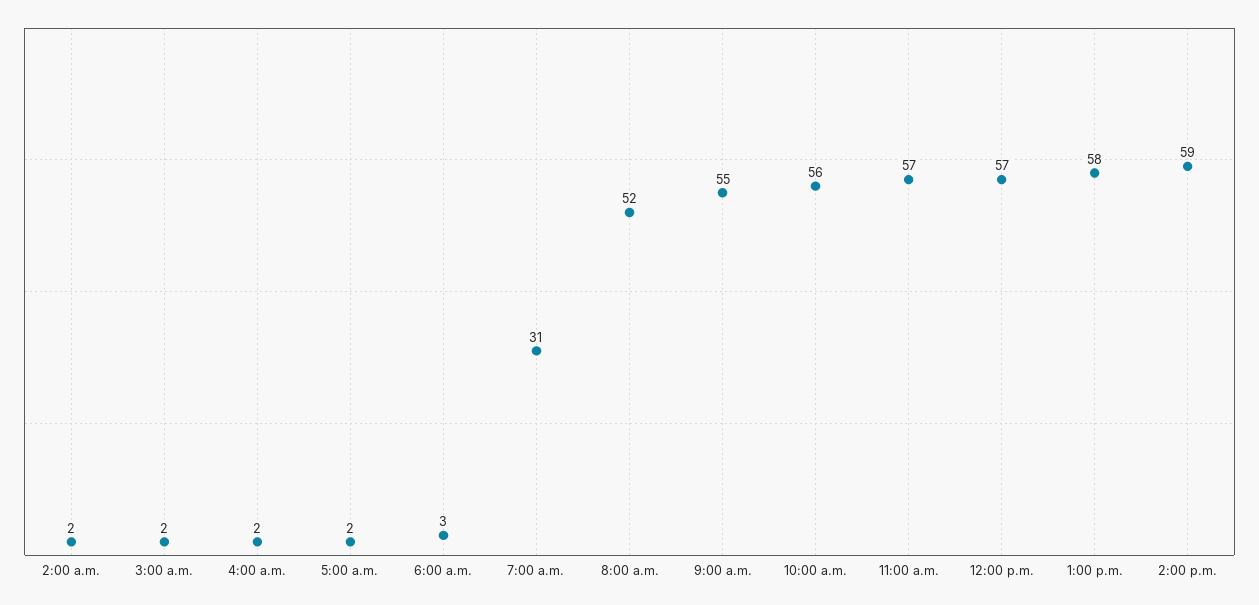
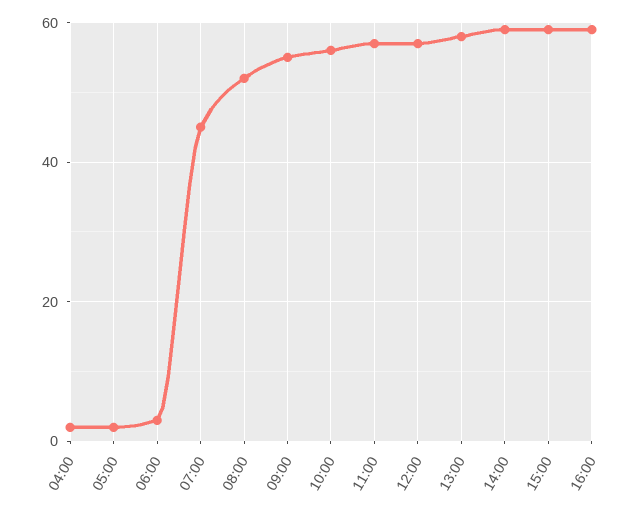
2:00 a.m.: 2 -> none
3:00 a.m.: 2 -> none
7:00 a.m.: 31 -> 45
15:00: none -> 60
16:00: none -> 60

